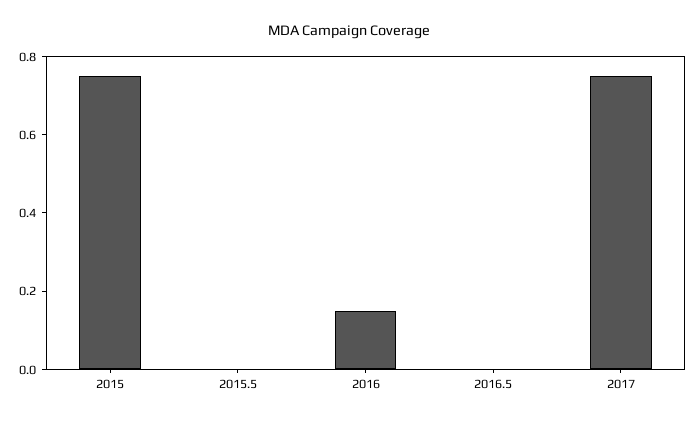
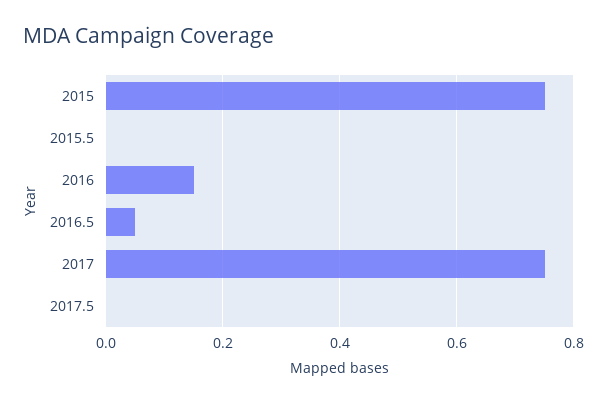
2016.5: 0 -> 0.05
2017.5: none -> 0

